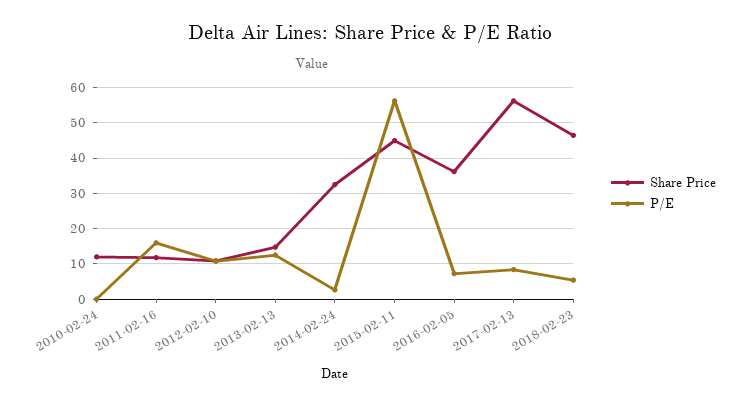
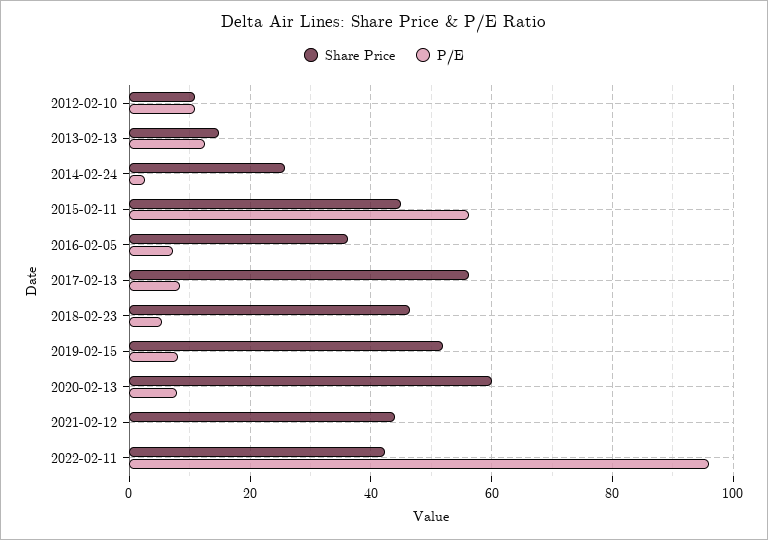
Share Price, 2010-02-24: 12 -> none
P/E, 2010-02-24: 0 -> none
Share Price, 2011-02-16: 12 -> none
P/E, 2011-02-16: 16 -> none
Share Price, 2014-02-24: 32 -> 26
Share Price, 2019-02-15: none -> 52
P/E, 2019-02-15: none -> 8
Share Price, 2020-02-13: none -> 60
P/E, 2020-02-13: none -> 8
Share Price, 2021-02-12: none -> 44
P/E, 2021-02-12: none -> 0
Share Price, 2022-02-11: none -> 42
P/E, 2022-02-11: none -> 96

